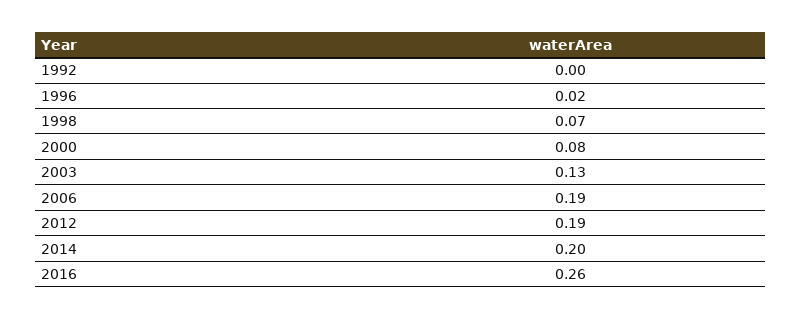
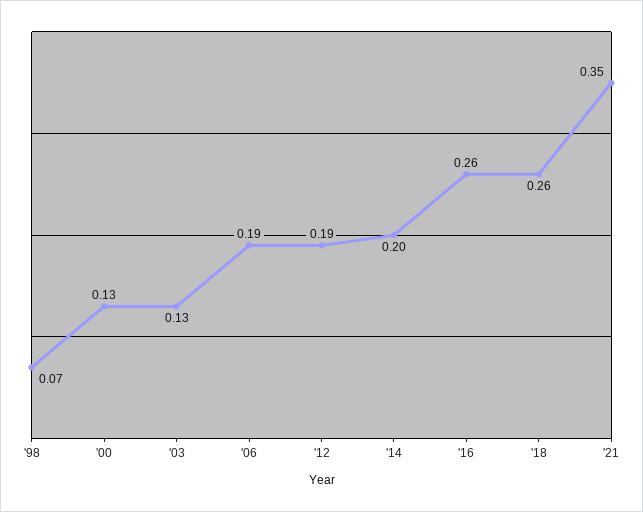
1992: 0 -> none
1996: 0.02 -> none
2000: 0.08 -> 0.13
'18: none -> 0.26
'21: none -> 0.35

